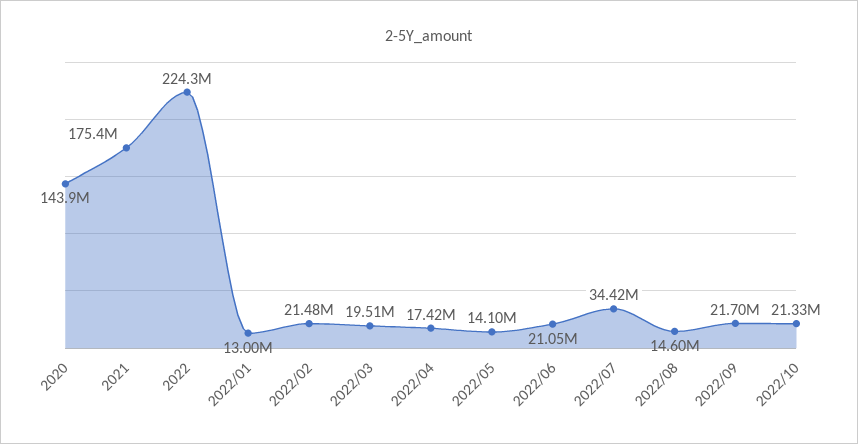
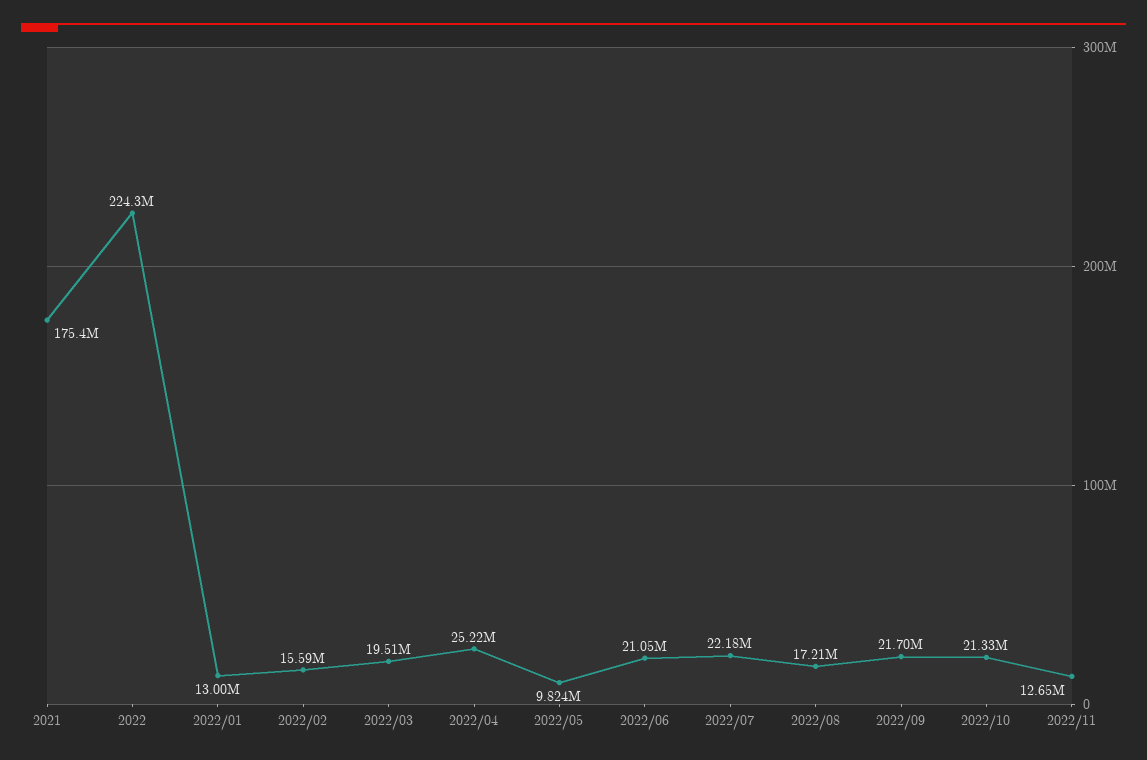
2020: 143900000 -> none
2022/02: 21480000 -> 15590000
2022/04: 17420000 -> 25220000
2022/05: 14100000 -> 9824000
2022/07: 34420000 -> 22180000
2022/08: 14600000 -> 17210000
2022/11: none -> 12650000

